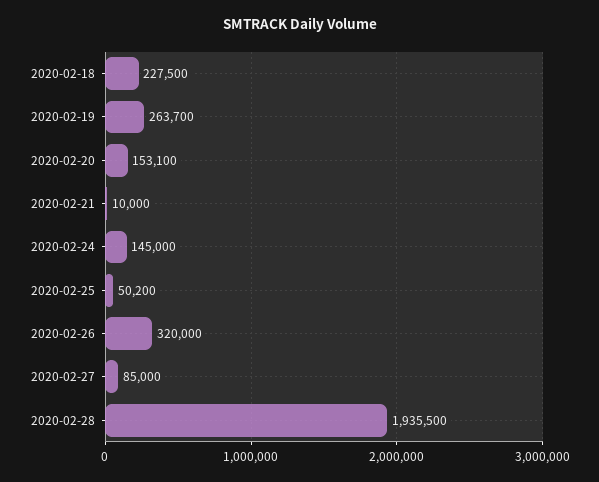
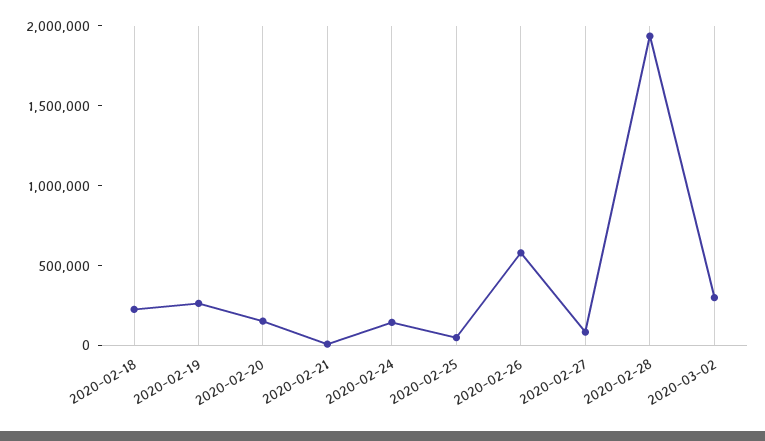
2020-02-26: 320000 -> 600000
2020-03-02: none -> 300000

